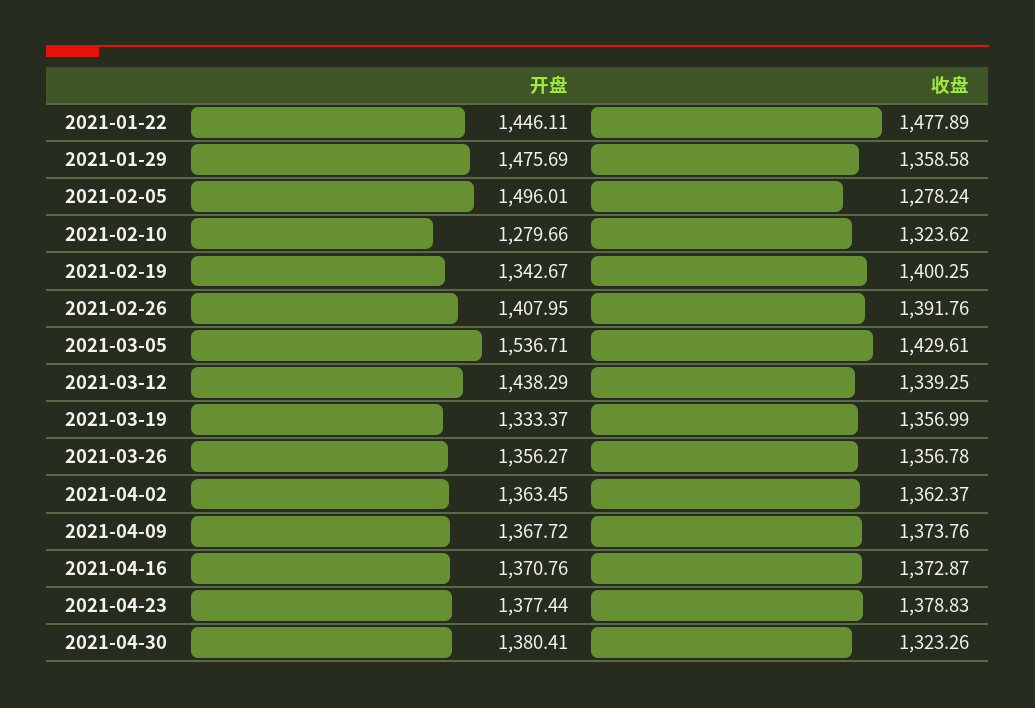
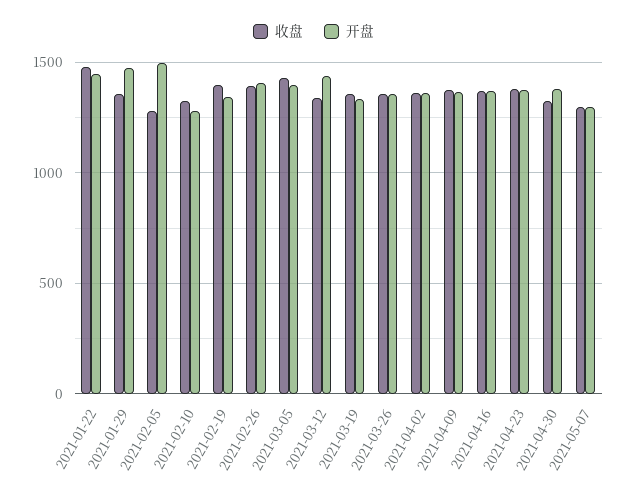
开盘, 2021-03-05: 1536.71 -> 1400
收盘, 2021-05-07: none -> 1300
开盘, 2021-05-07: none -> 1300

